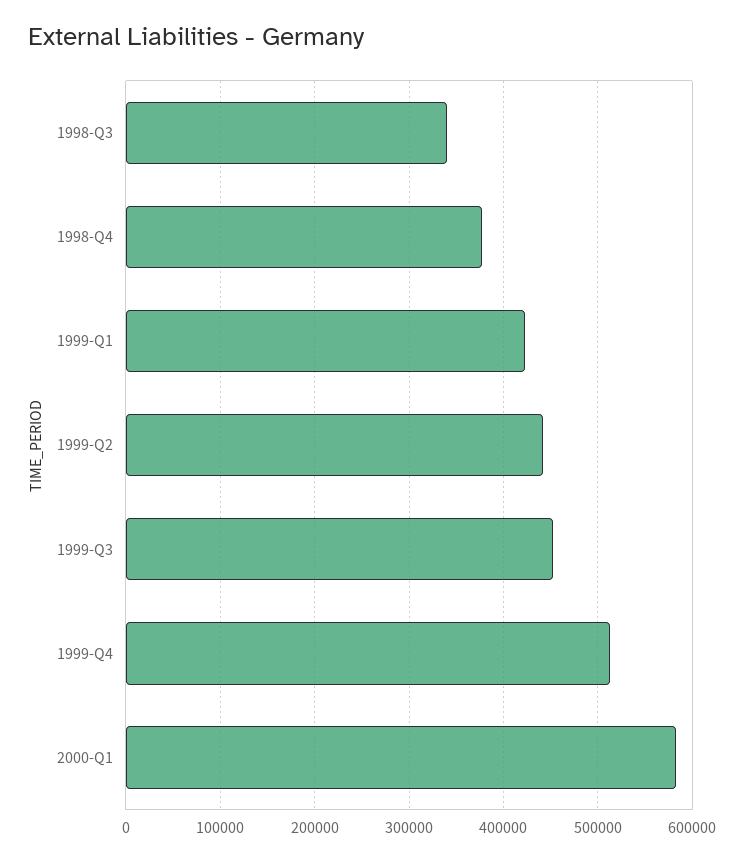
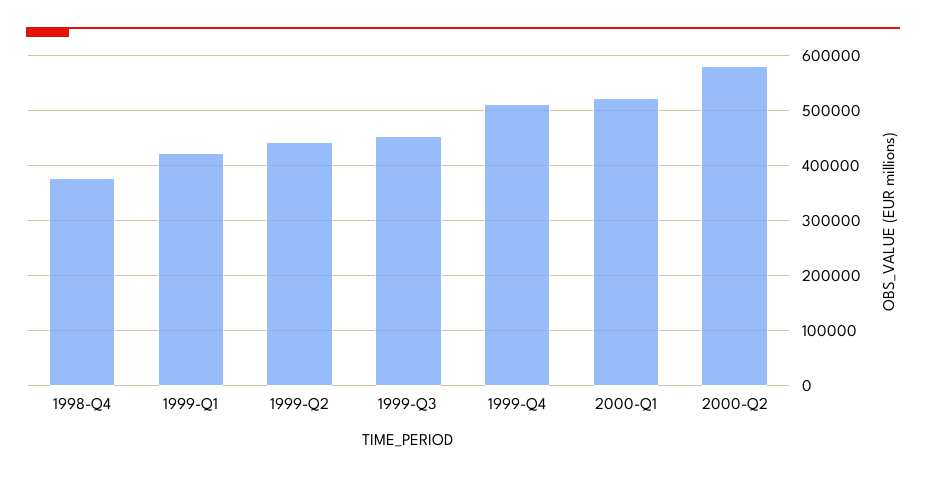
1998-Q3: 340000 -> none
2000-Q1: 580000 -> 520000
2000-Q2: none -> 580000

